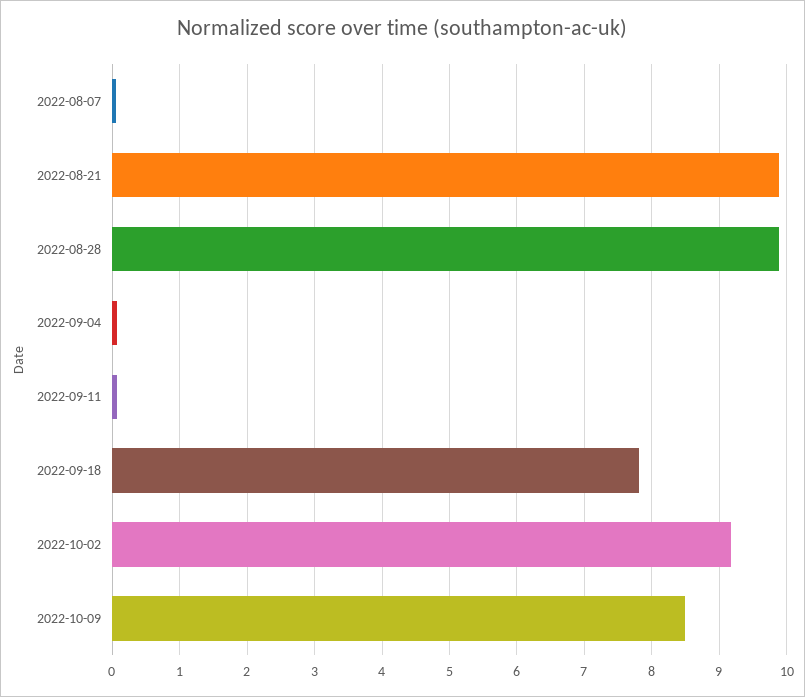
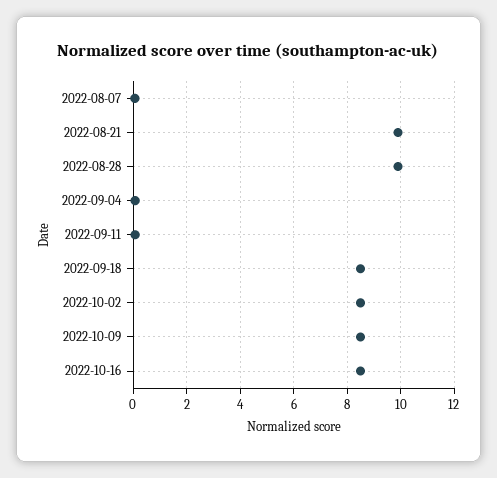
2022-09-18: 7.8 -> 8.5
2022-10-02: 9.2 -> 8.5
2022-10-16: none -> 8.5

